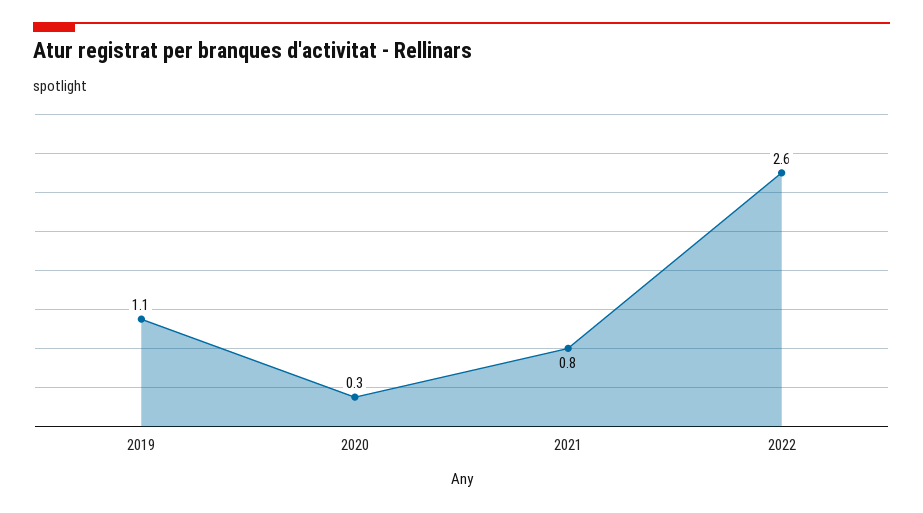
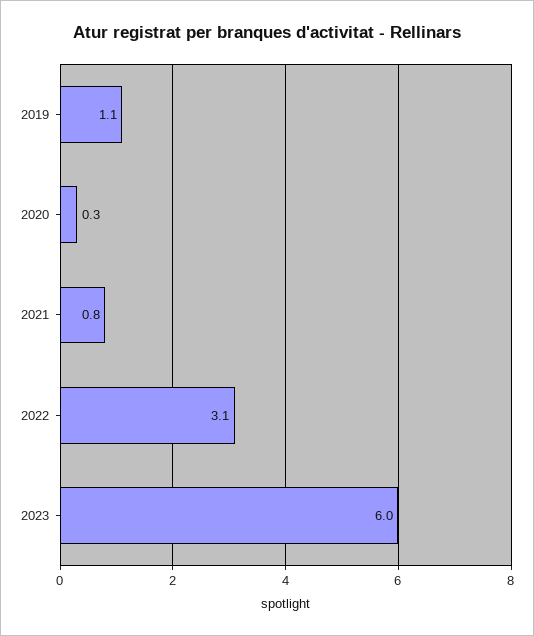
2022: 2.6 -> 3.1
2023: none -> 6

